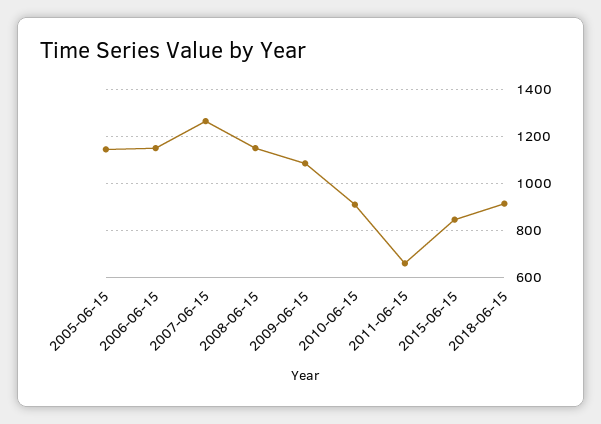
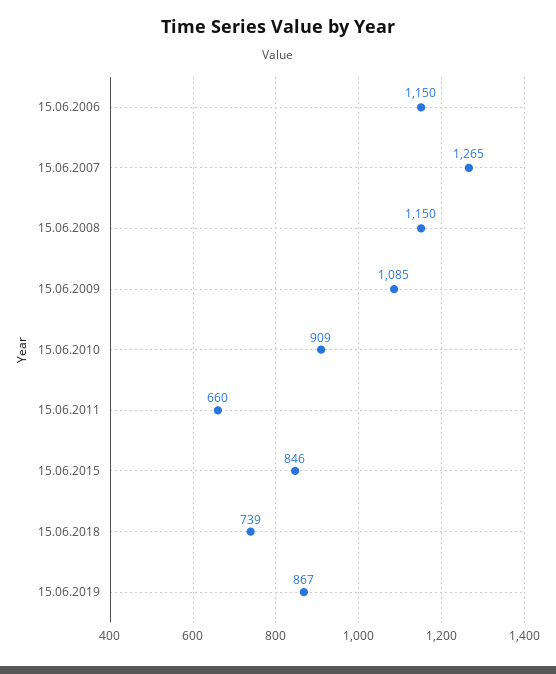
2005-06-15: 1150 -> none
2018-06-15: 900 -> 739
15.06.2019: none -> 867

